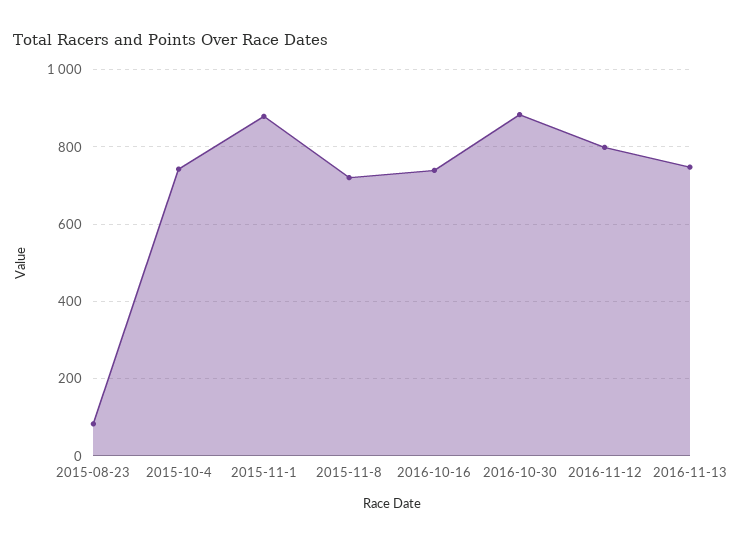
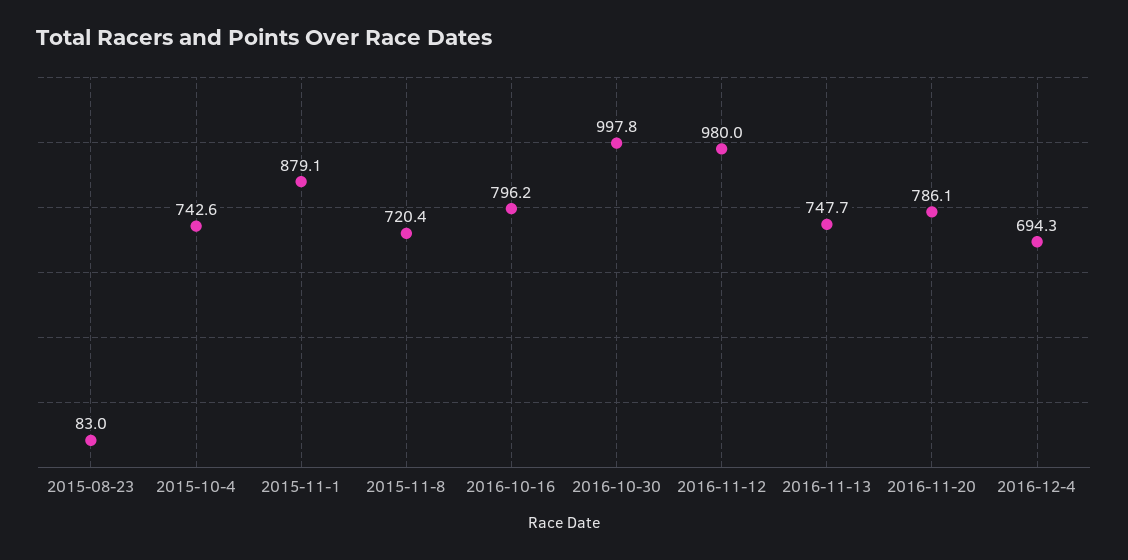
2016-10-16: 740 -> 796.2
2016-10-30: 880 -> 997.8
2016-11-12: 800 -> 980
2016-11-20: none -> 786.1
2016-12-4: none -> 694.3

